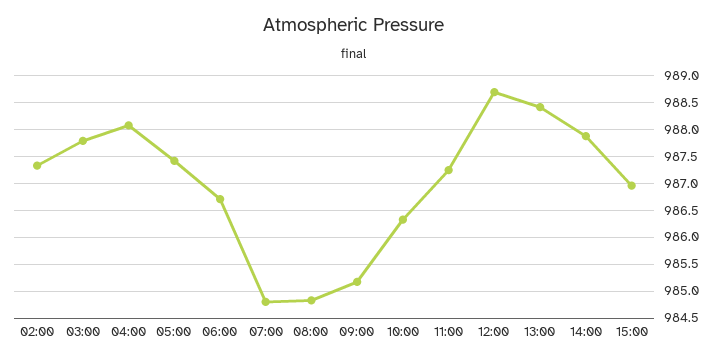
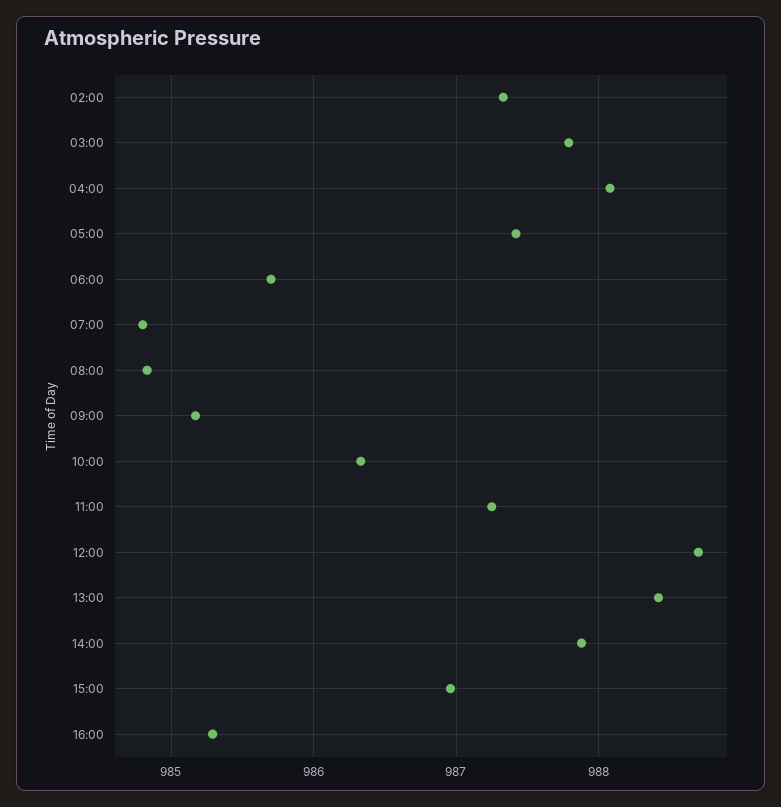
06:00: 986.75 -> 985.7
16:00: none -> 985.3

